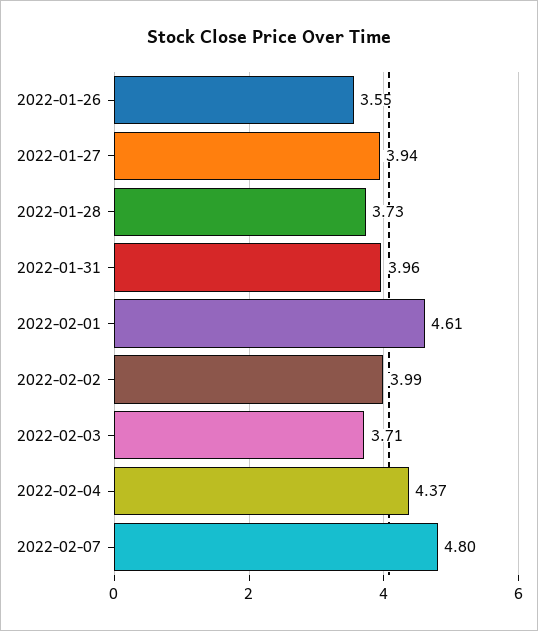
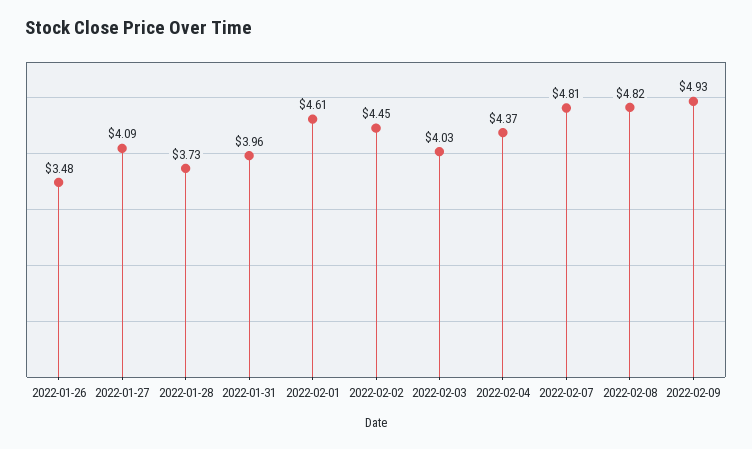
2022-01-26: 3.55 -> 3.48
2022-01-27: 3.94 -> 4.09
2022-02-02: 3.99 -> 4.45
2022-02-03: 3.71 -> 4.03
2022-02-07: 4.8 -> 4.81
2022-02-08: none -> 4.82
2022-02-09: none -> 4.93

